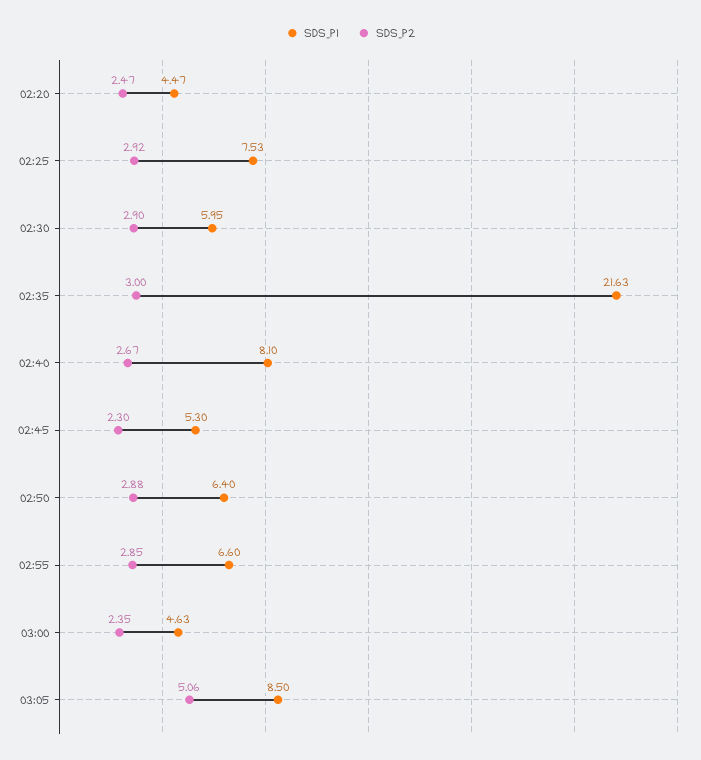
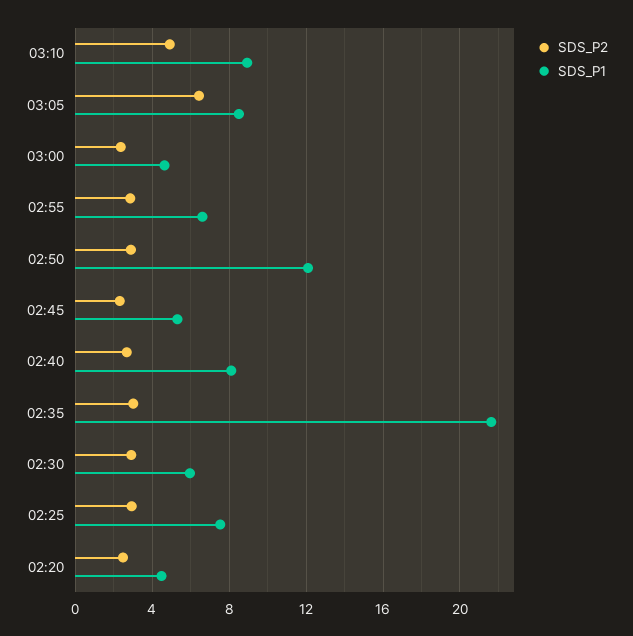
SDS_P1, 02:50: 6.4 -> 12
SDS_P2, 03:05: 5.06 -> 6.5
SDS_P2, 03:10: none -> 5
SDS_P1, 03:10: none -> 9

